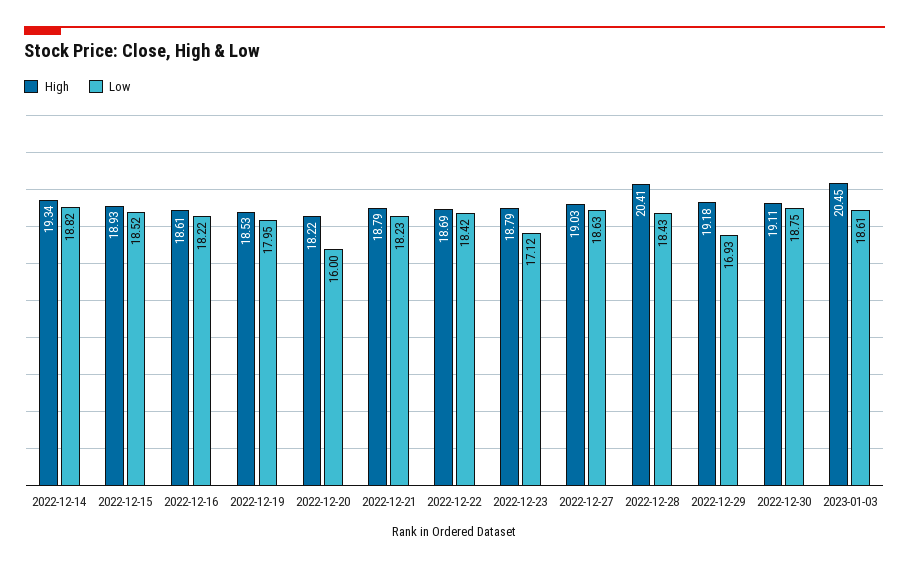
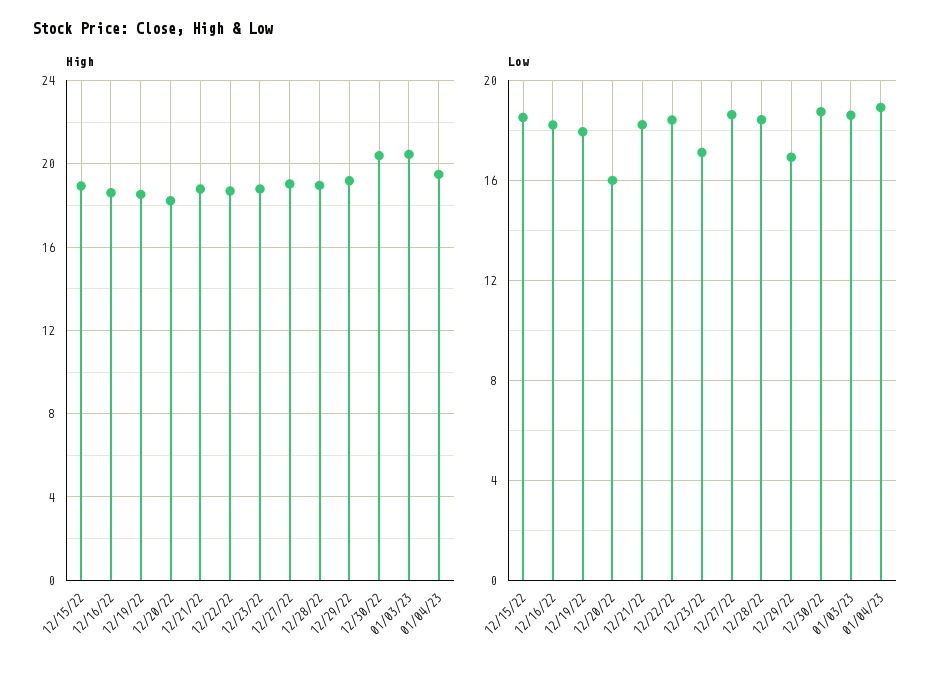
High, 2022-12-14: 19.34 -> none
Low, 2022-12-14: 18.82 -> none
High, 2022-12-28: 20.41 -> 19
High, 2022-12-30: 19.11 -> 20.5
High, 01/04/23: none -> 19.5
Low, 01/04/23: none -> 19

